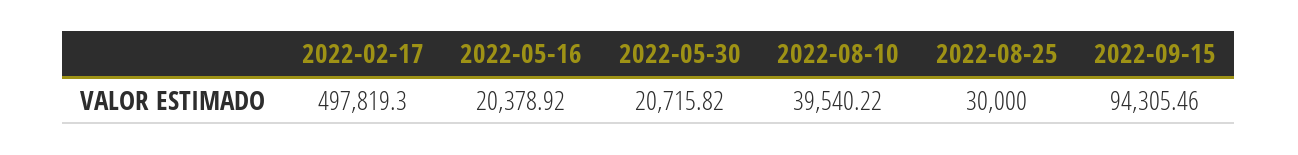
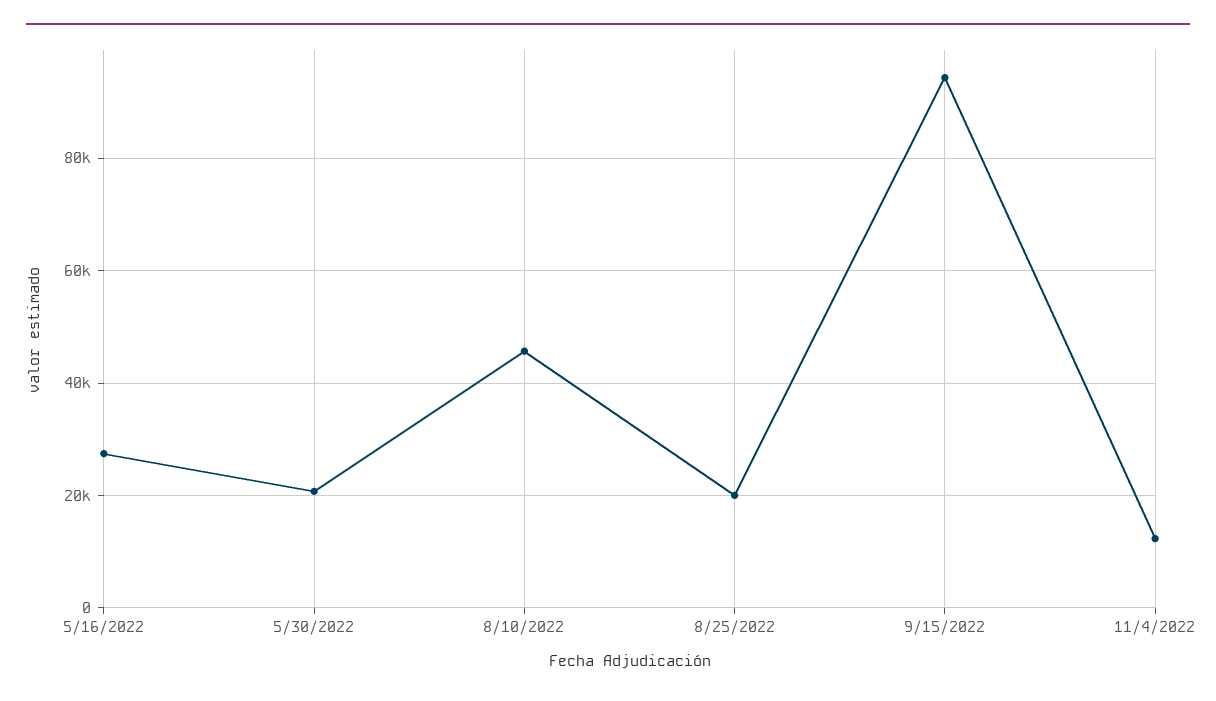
2022-02-17: 497819.3 -> none
2022-05-16: 20378.92 -> 28000
2022-08-10: 39540.22 -> 46000
2022-08-25: 30000 -> 20000
11/4/2022: none -> 12000

